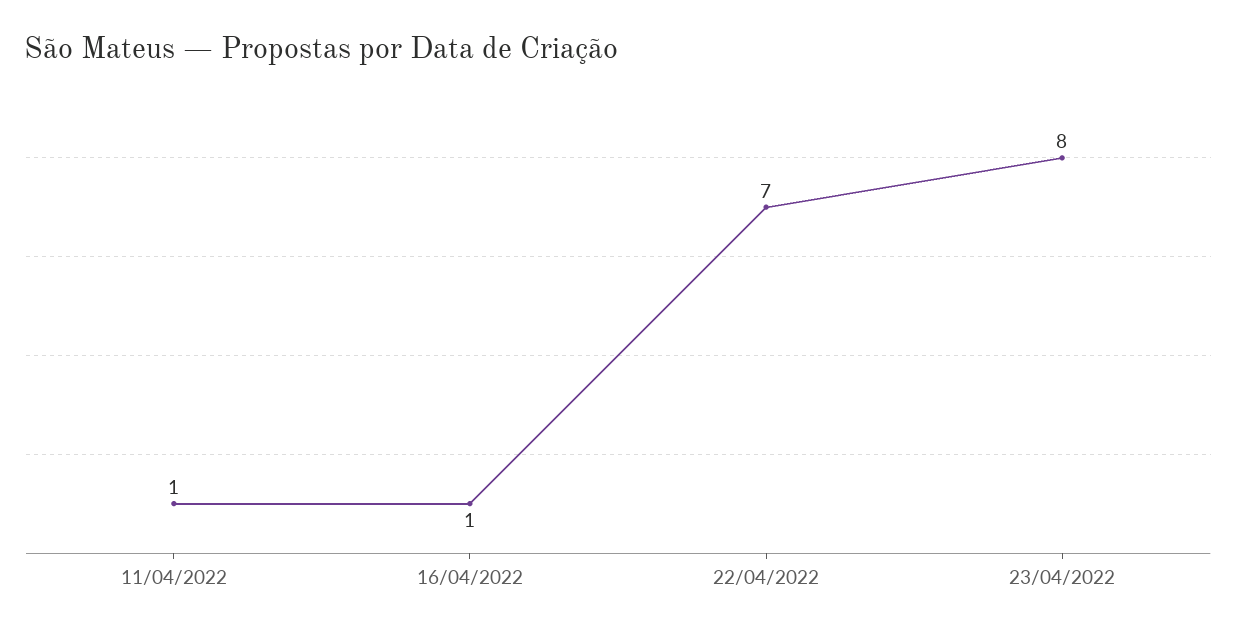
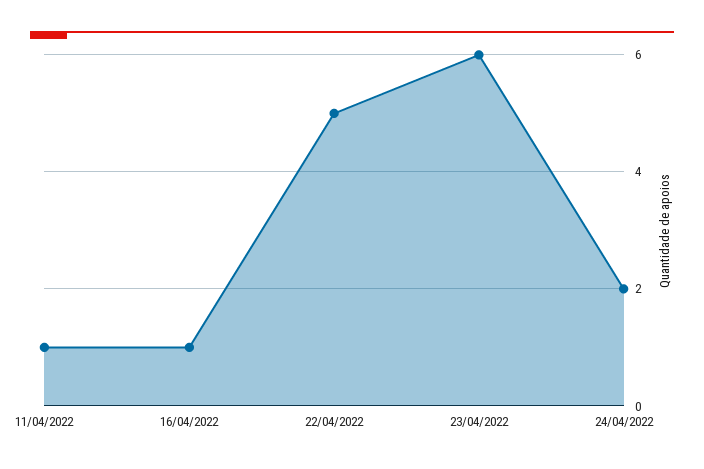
22/04/2022: 7 -> 5
23/04/2022: 8 -> 6
24/04/2022: none -> 2

